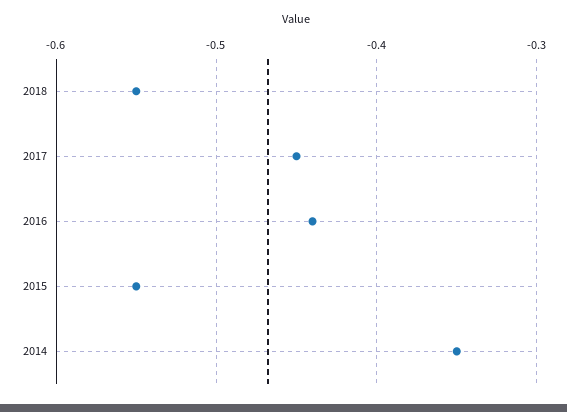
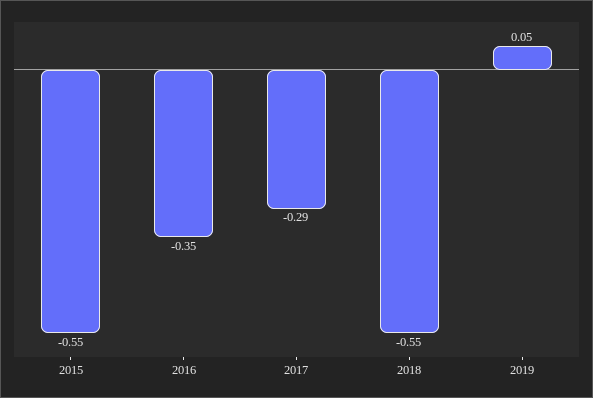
2017: -0.45 -> -0.29
2016: -0.44 -> -0.35
2014: -0.35 -> none
2019: none -> 0.05

